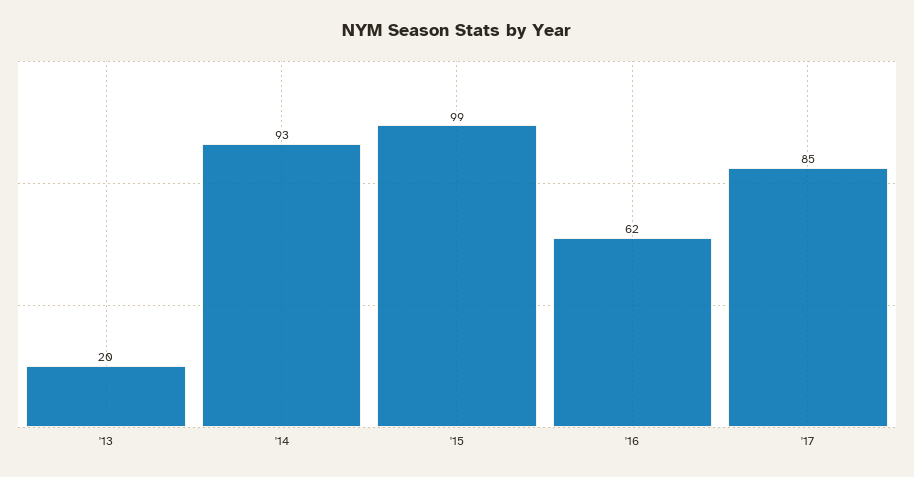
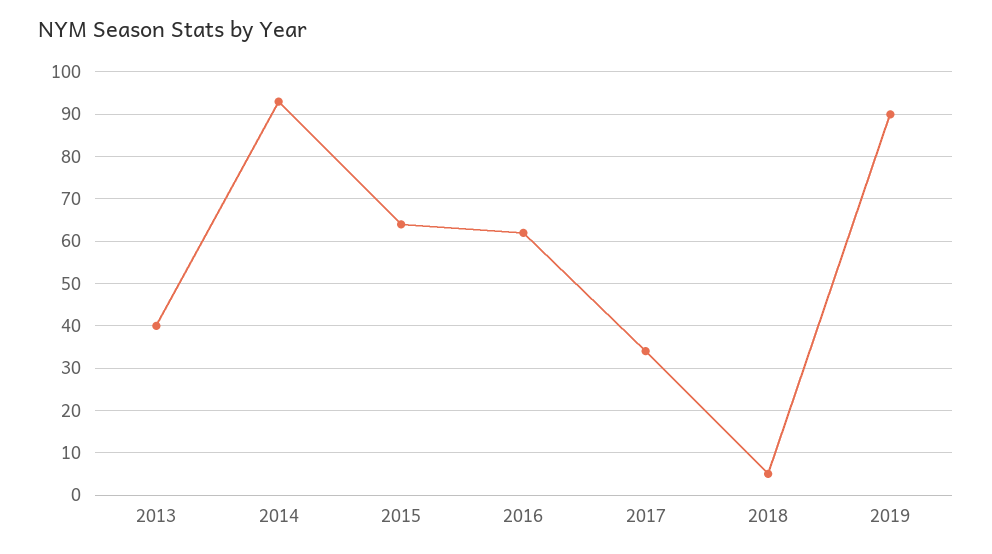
'13: 20 -> 40
'15: 99 -> 65
'17: 85 -> 35
2018: none -> 5
2019: none -> 90

